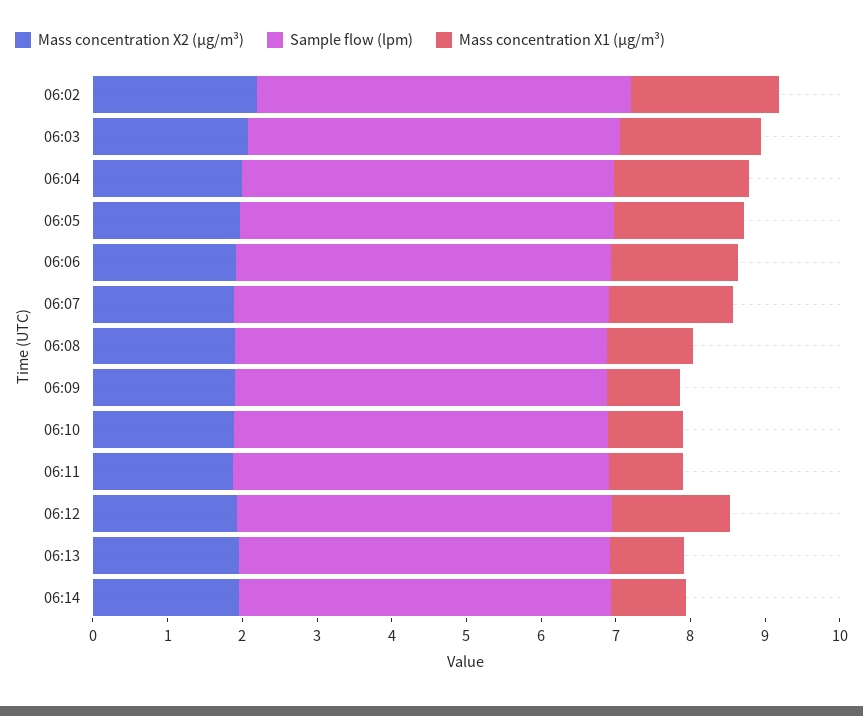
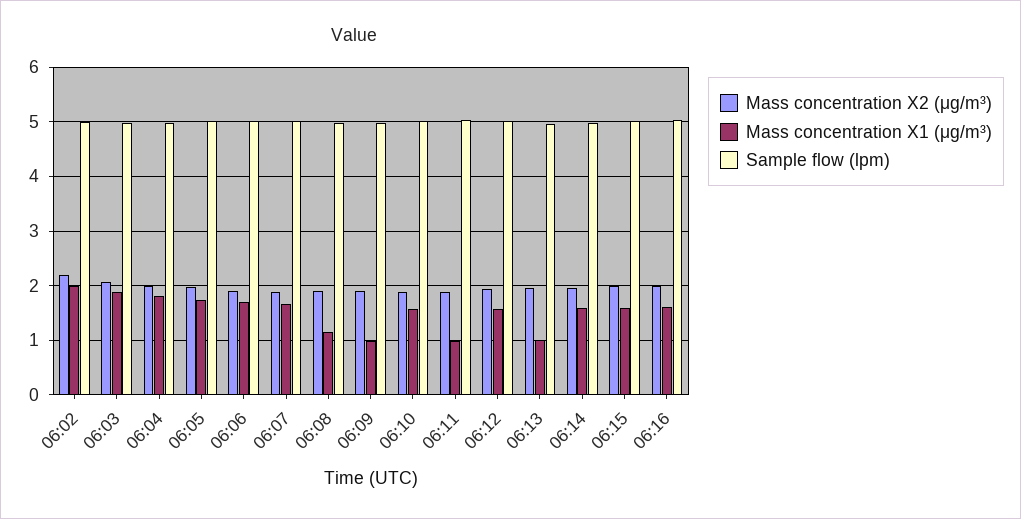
Mass concentration X1 (μg/m³), 06:10: 1 -> 1.6
Mass concentration X1 (μg/m³), 06:14: 1 -> 1.6
Mass concentration X2 (μg/m³), 06:15: none -> 2
Mass concentration X1 (μg/m³), 06:15: none -> 1.6
Sample flow (lpm), 06:15: none -> 5
Mass concentration X2 (μg/m³), 06:16: none -> 2
Mass concentration X1 (μg/m³), 06:16: none -> 1.6
Sample flow (lpm), 06:16: none -> 5

